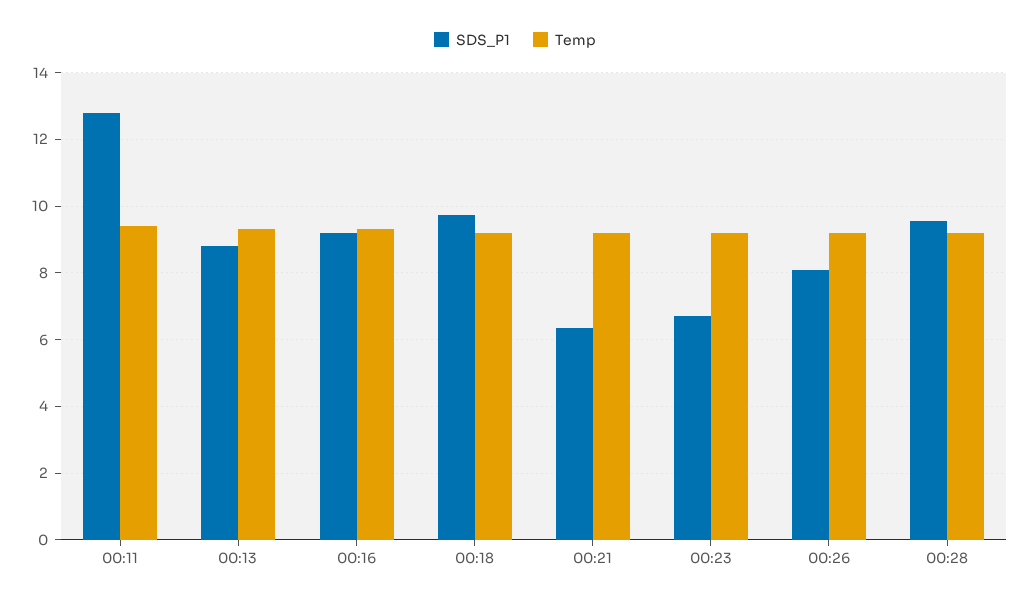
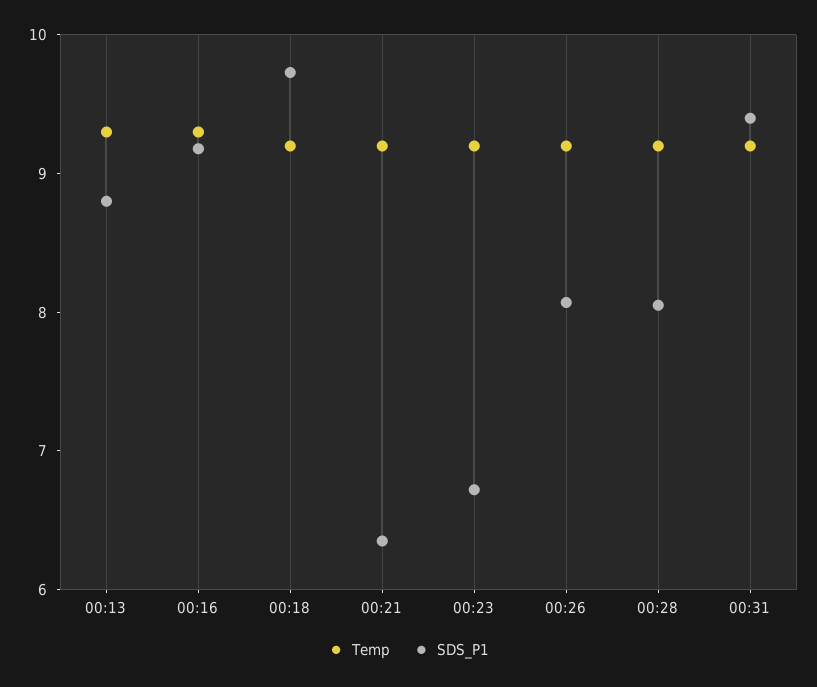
SDS_P1, 00:11: 12.8 -> none
Temp, 00:11: 9.4 -> none
SDS_P1, 00:28: 9.6 -> 8
Temp, 00:31: none -> 9.2
SDS_P1, 00:31: none -> 9.4

